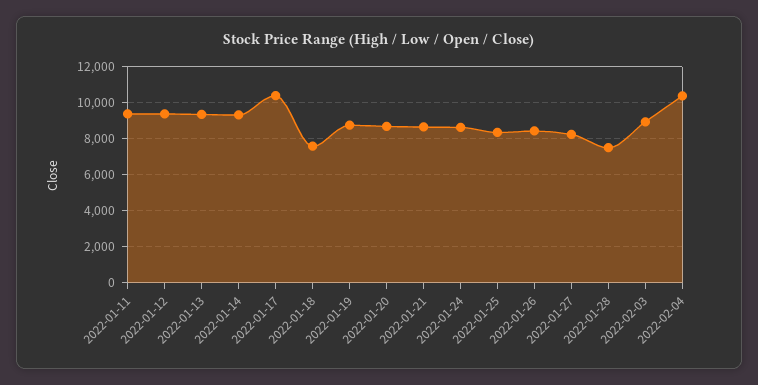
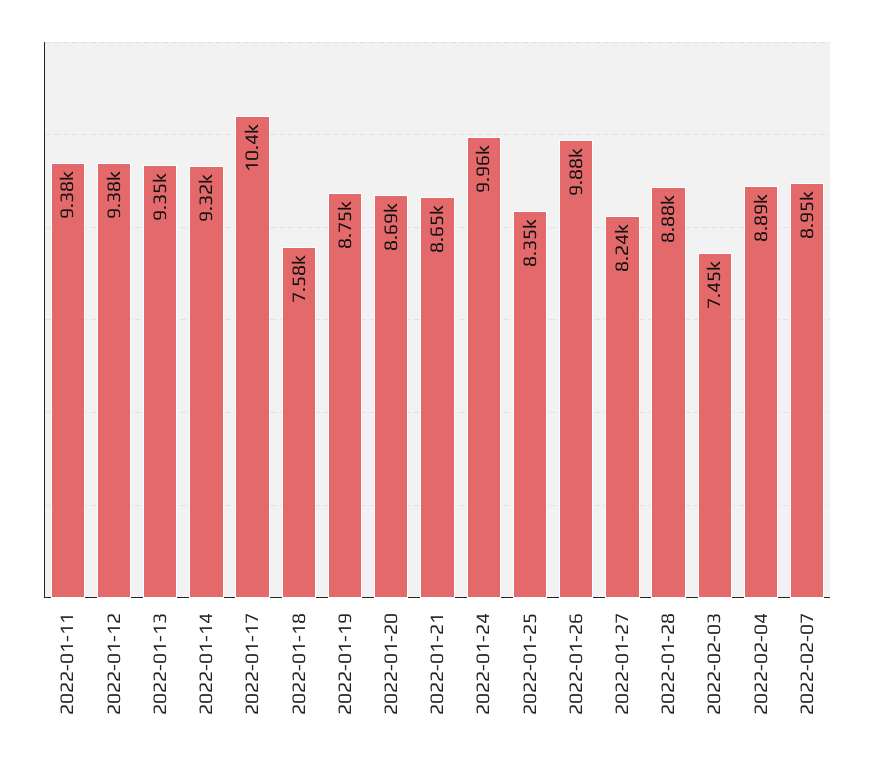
2022-01-24: 8500 -> 9960
2022-01-26: 8500 -> 9880
2022-01-28: 7500 -> 8880
2022-02-03: 9000 -> 7450
2022-02-04: 10500 -> 8890
2022-02-07: none -> 8950

